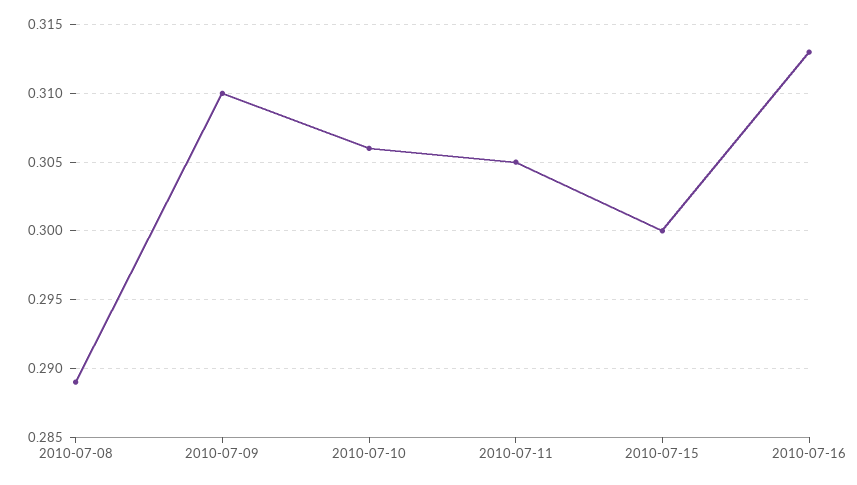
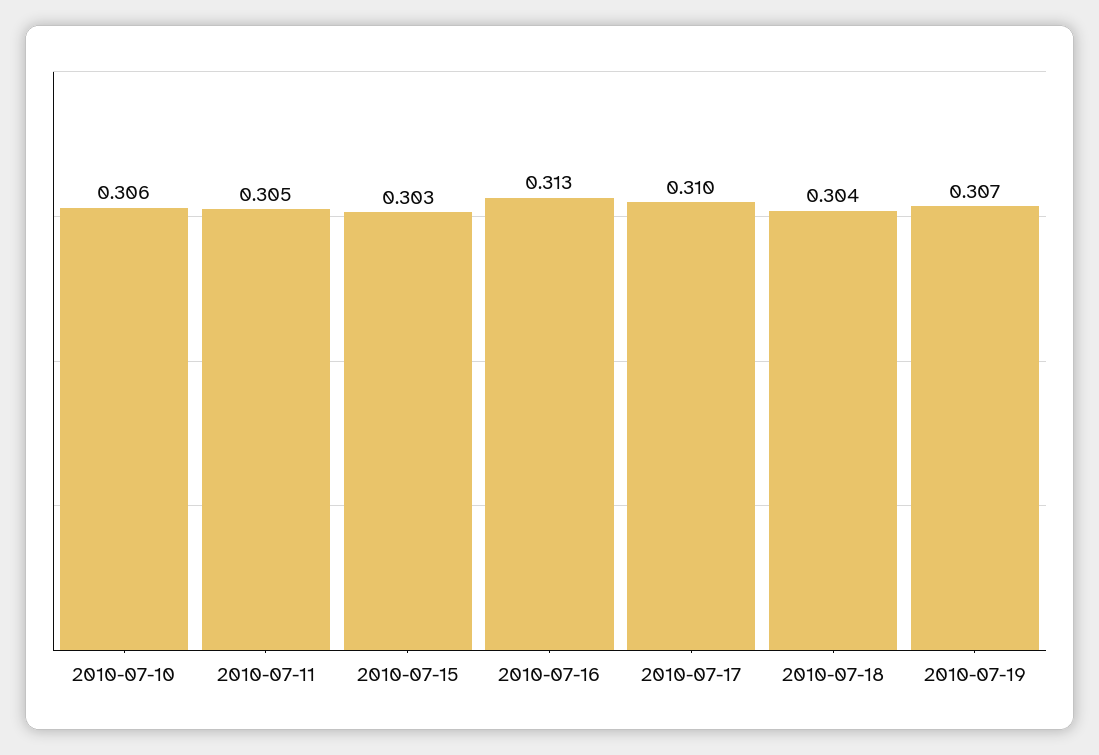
2010-07-08: 0.289 -> none
2010-07-09: 0.31 -> none
2010-07-15: 0.3 -> 0.303
2010-07-17: none -> 0.31
2010-07-18: none -> 0.304
2010-07-19: none -> 0.307

